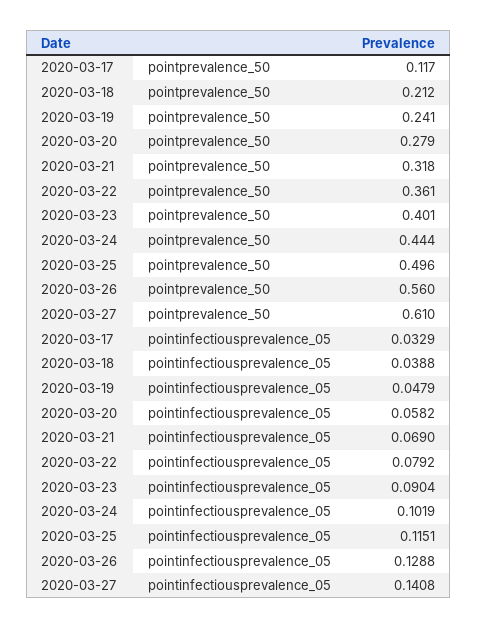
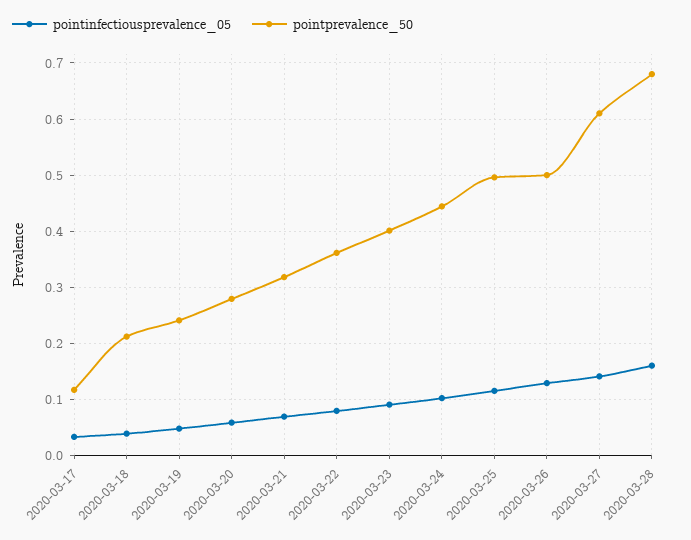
pointprevalence_50, 2020-03-26: 0.56 -> 0.5
pointinfectiousprevalence_05, 2020-03-28: none -> 0.16
pointprevalence_50, 2020-03-28: none -> 0.68

